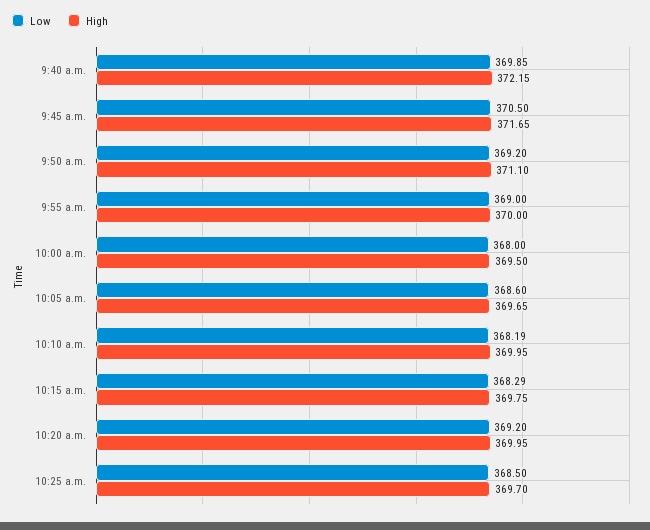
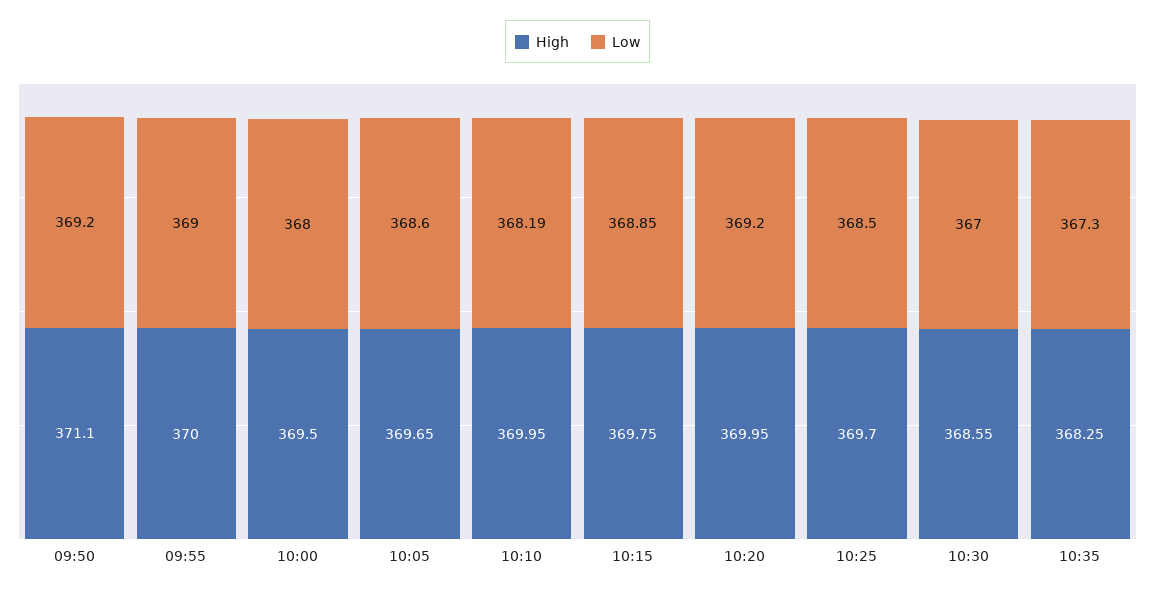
Low, 9:40 a.m.: 369.85 -> none
High, 9:40 a.m.: 372.15 -> none
Low, 9:45 a.m.: 370.5 -> none
High, 9:45 a.m.: 371.65 -> none
Low, 10:15 a.m.: 368.29 -> 368.85
High, 10:30: none -> 368.55
Low, 10:30: none -> 367
High, 10:35: none -> 368.25
Low, 10:35: none -> 367.3

